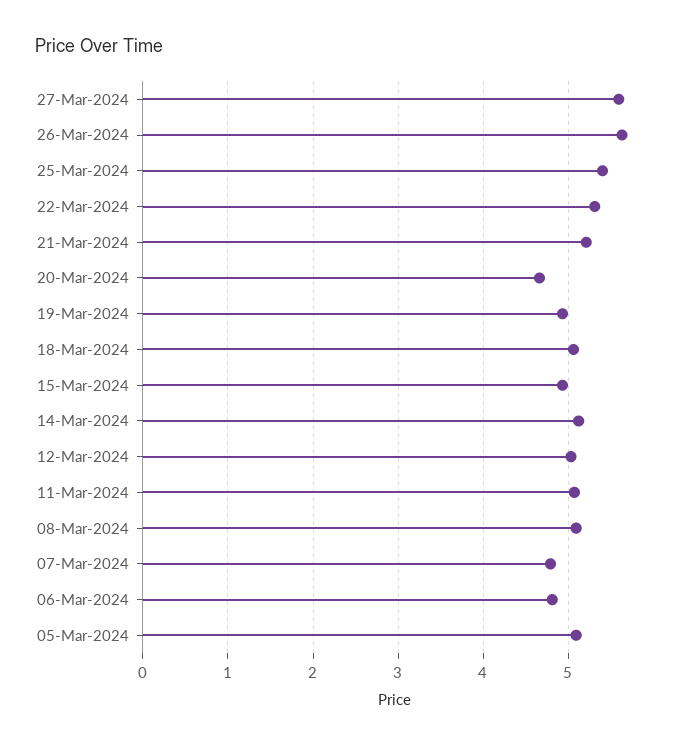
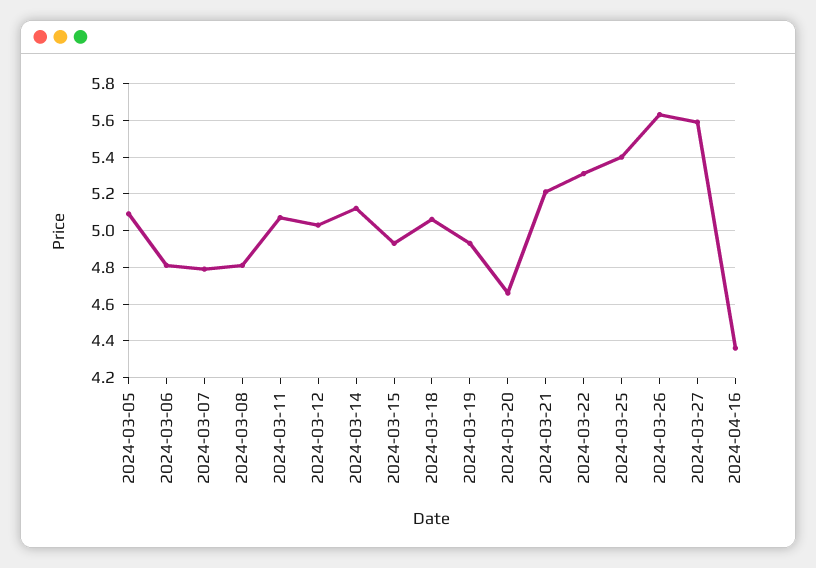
08-Mar-2024: 5.1 -> 4.8
2024-04-16: none -> 4.35

